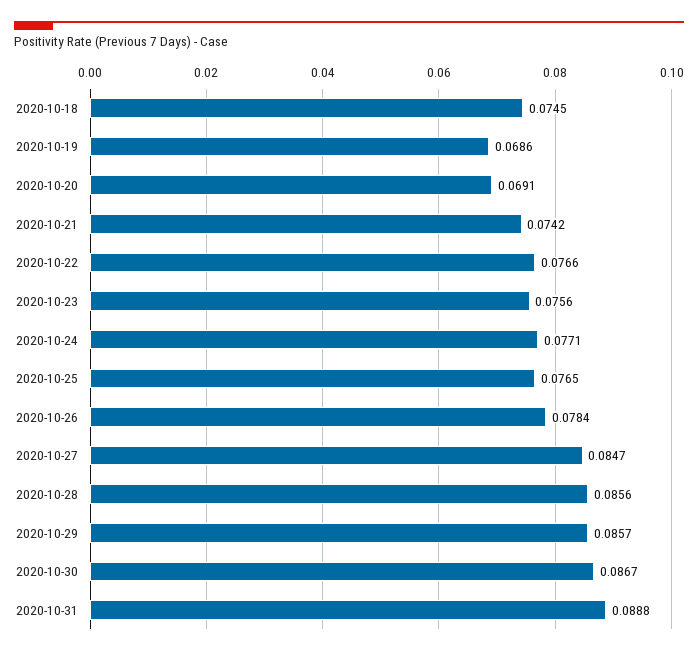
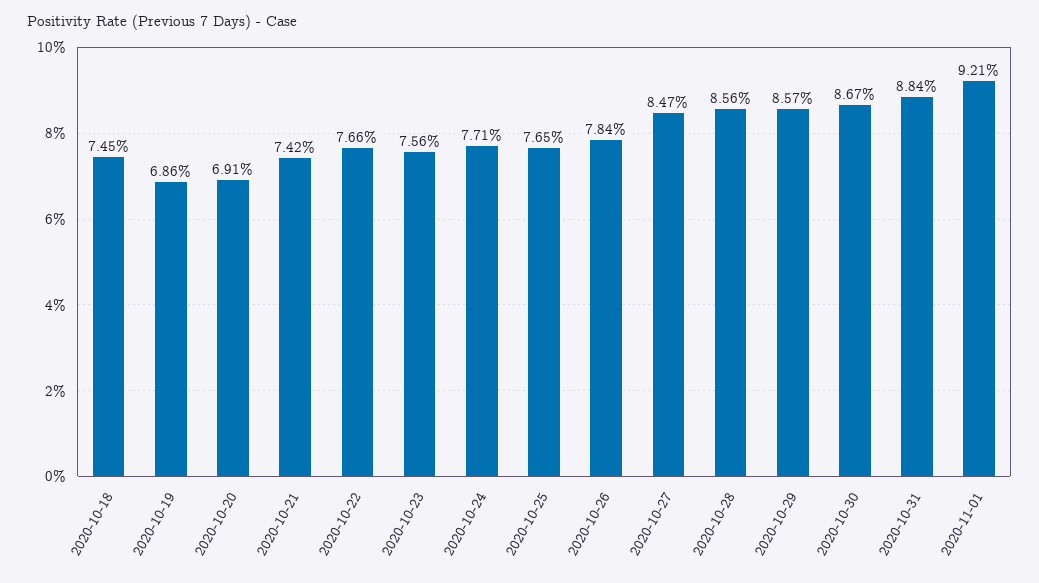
2020-10-31: 0.0888 -> 0.0884
2020-11-01: none -> 0.0921

